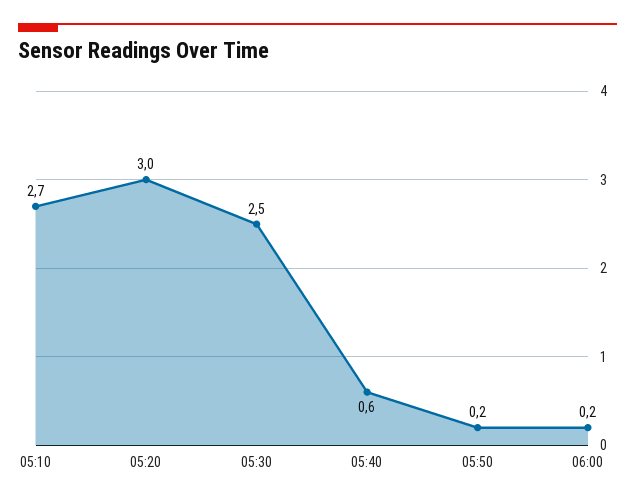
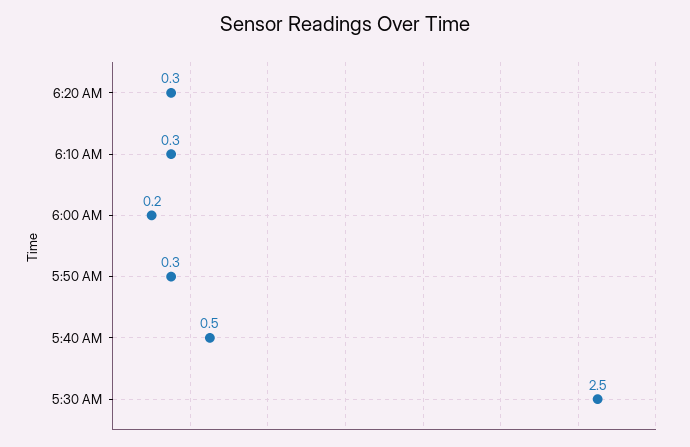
05:10: 2.7 -> none
05:20: 3 -> none
05:40: 0.6 -> 0.5
05:50: 0.2 -> 0.3
6:20 AM: none -> 0.3
6:10 AM: none -> 0.3

